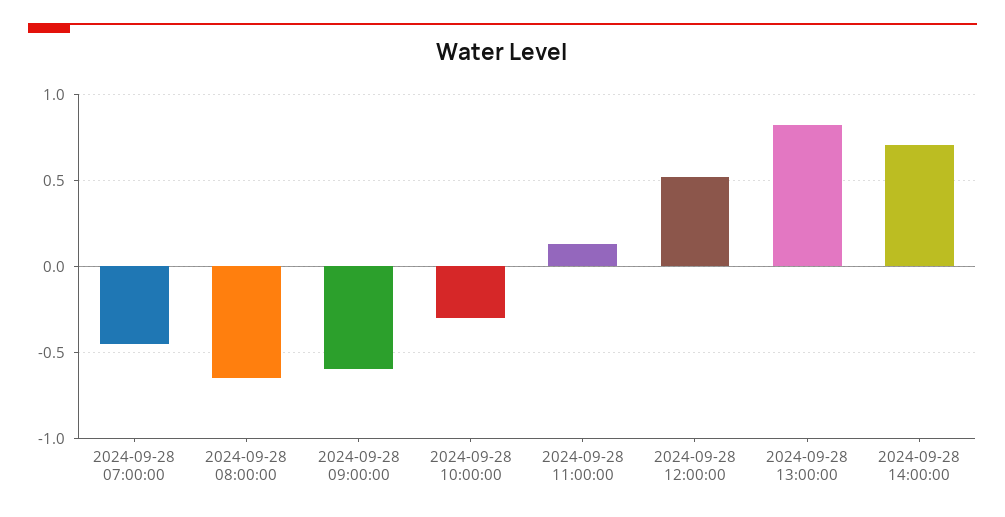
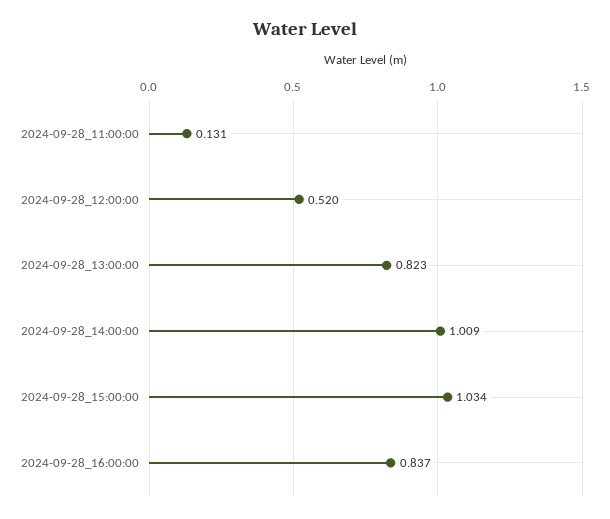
2024-09-28 07:00:00: -0.45 -> none
2024-09-28 08:00:00: -0.65 -> none
2024-09-28 09:00:00: -0.6 -> none
2024-09-28 10:00:00: -0.3 -> none
2024-09-28 14:00:00: 0.7 -> 1.009
2024-09-28_15:00:00: none -> 1.034
2024-09-28_16:00:00: none -> 0.837

